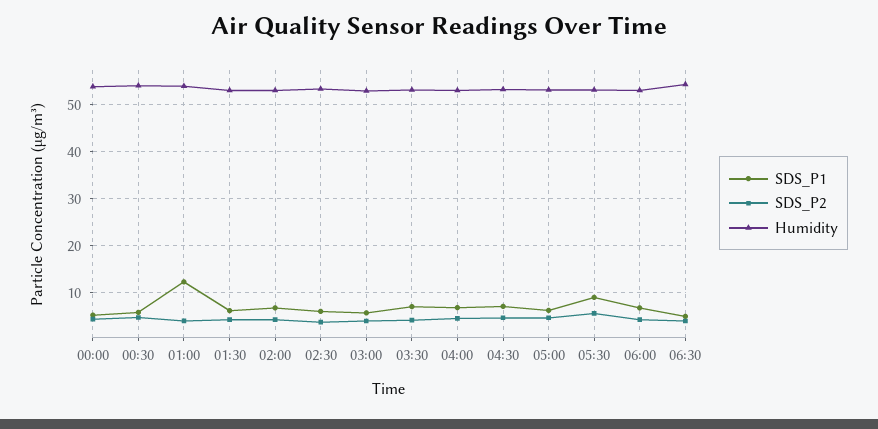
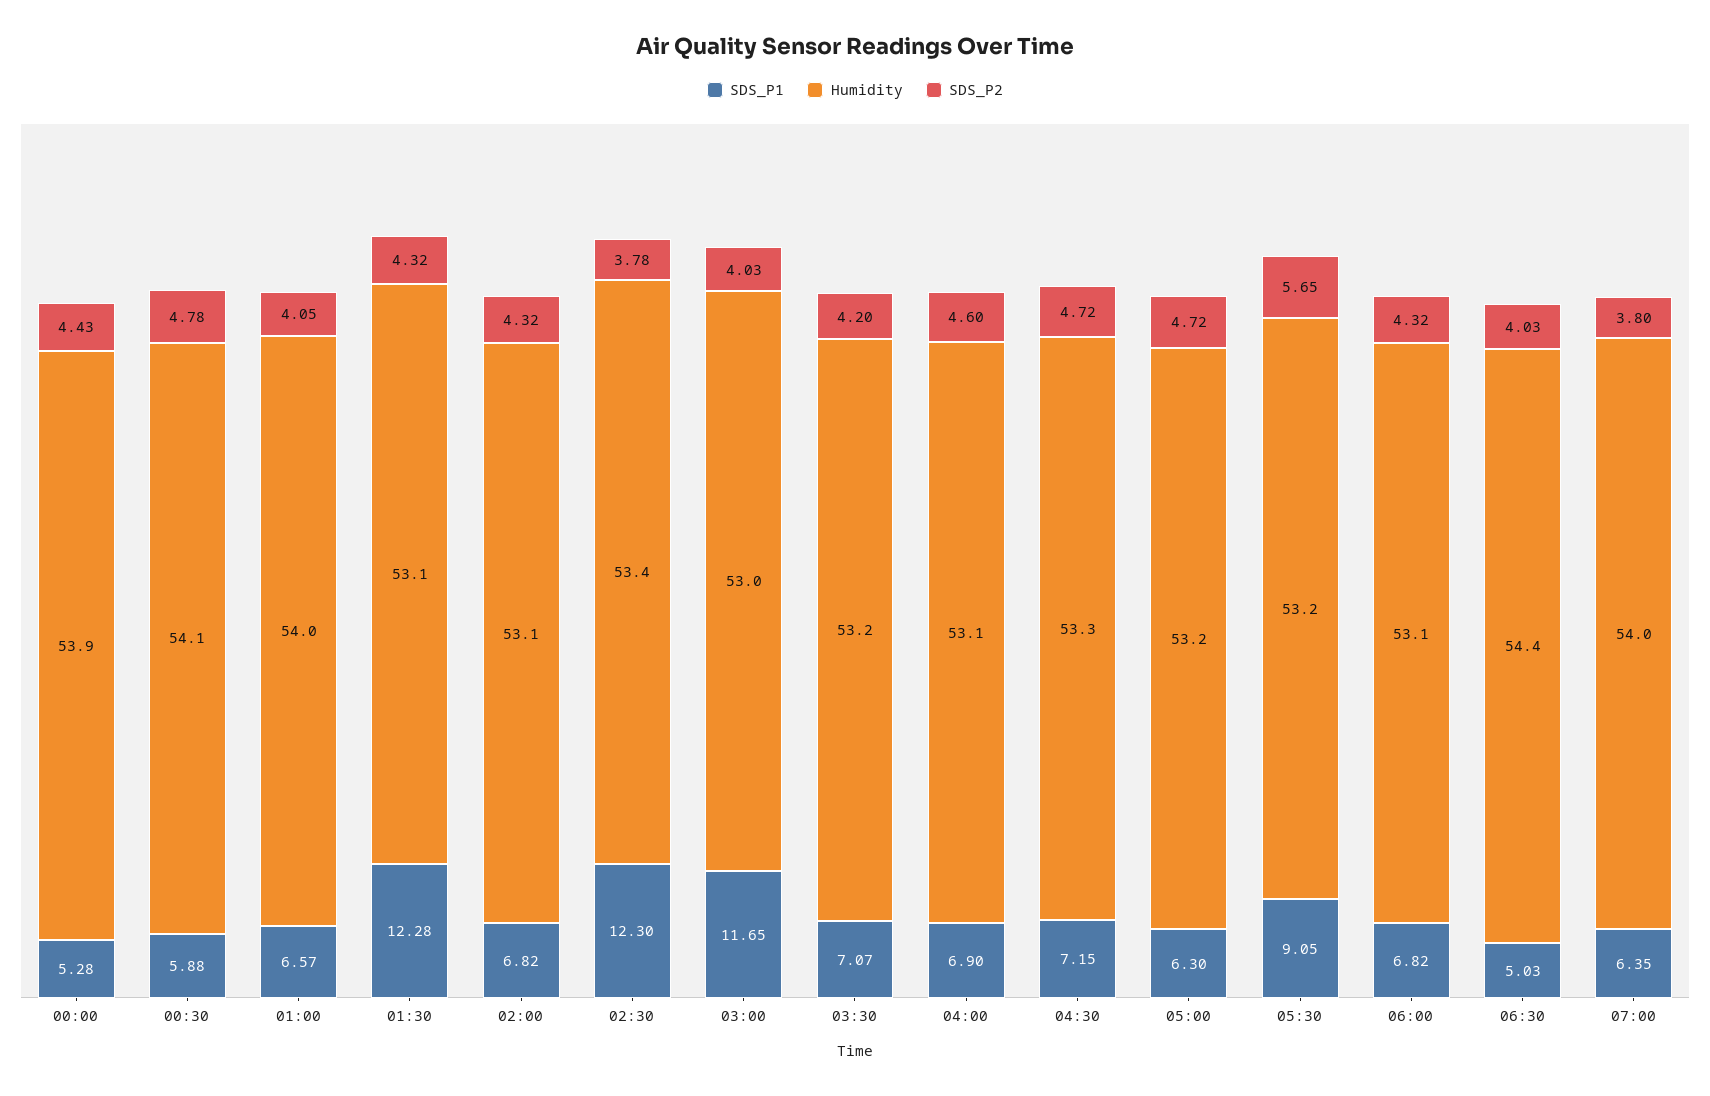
SDS_P1, 01:00: 12 -> 6.57
SDS_P1, 01:30: 6 -> 12.28
SDS_P1, 02:30: 6 -> 12.3
SDS_P1, 03:00: 6 -> 11.65
SDS_P1, 07:00: none -> 6.35
Humidity, 07:00: none -> 54
SDS_P2, 07:00: none -> 3.8

